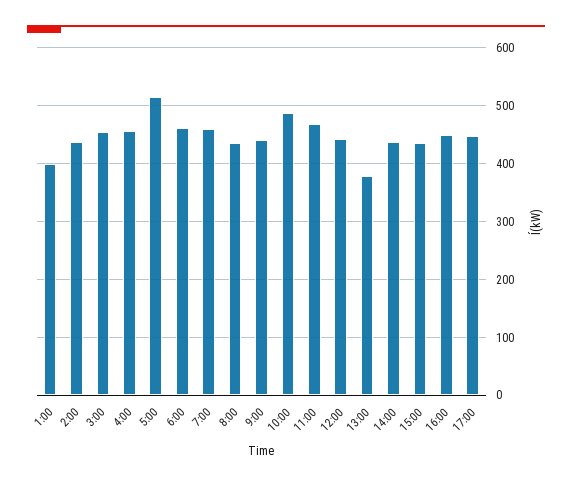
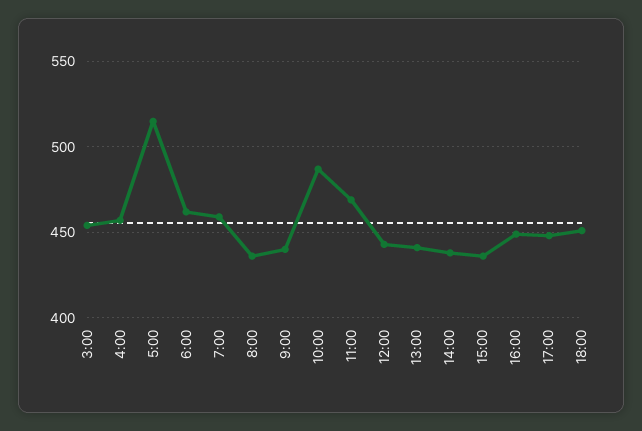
1:00: 400 -> none
2:00: 440 -> none
13:00: 380 -> 440
18:00: none -> 450

